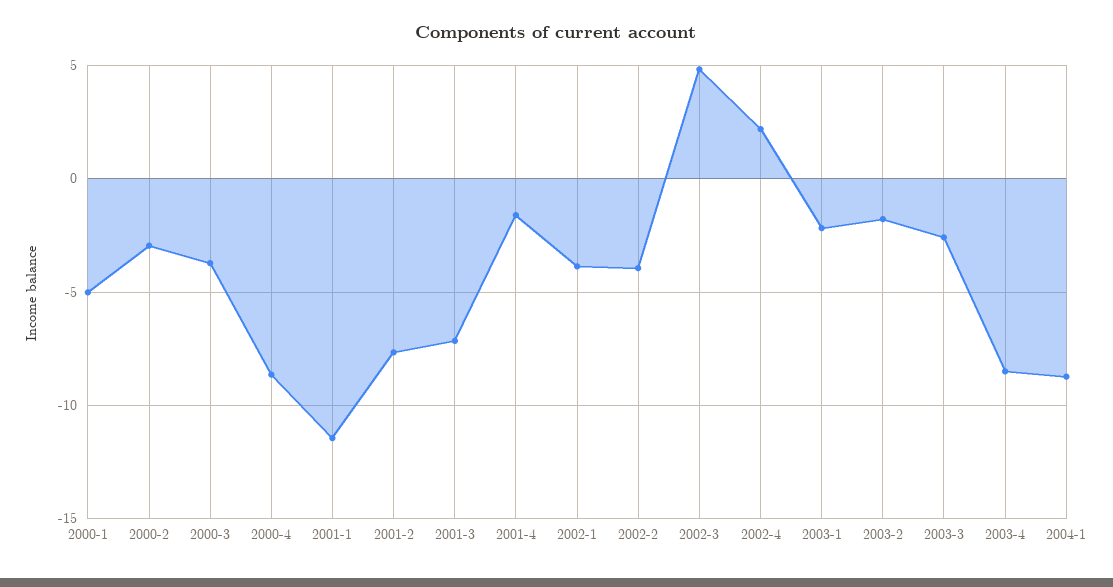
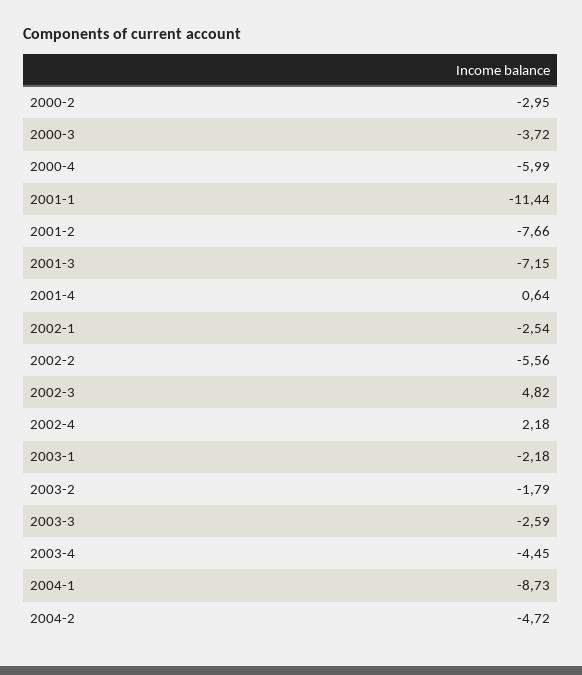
2000-1: -5 -> none
2000-4: -8.5 -> -5.99
2001-4: -1.5 -> 0.64
2002-1: -4 -> -2.54
2002-2: -4 -> -5.56
2003-4: -8.5 -> -4.45
2004-2: none -> -4.72

